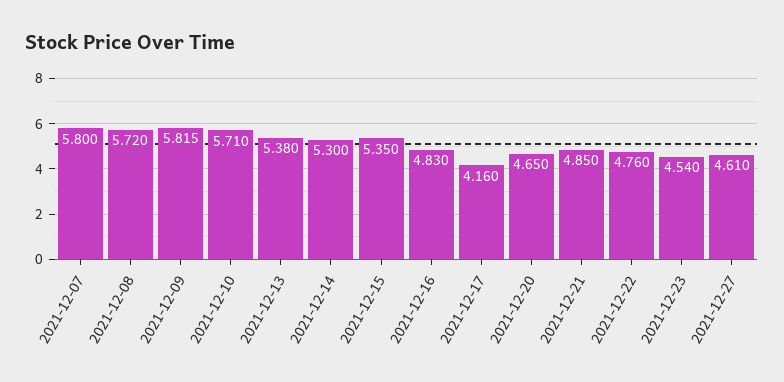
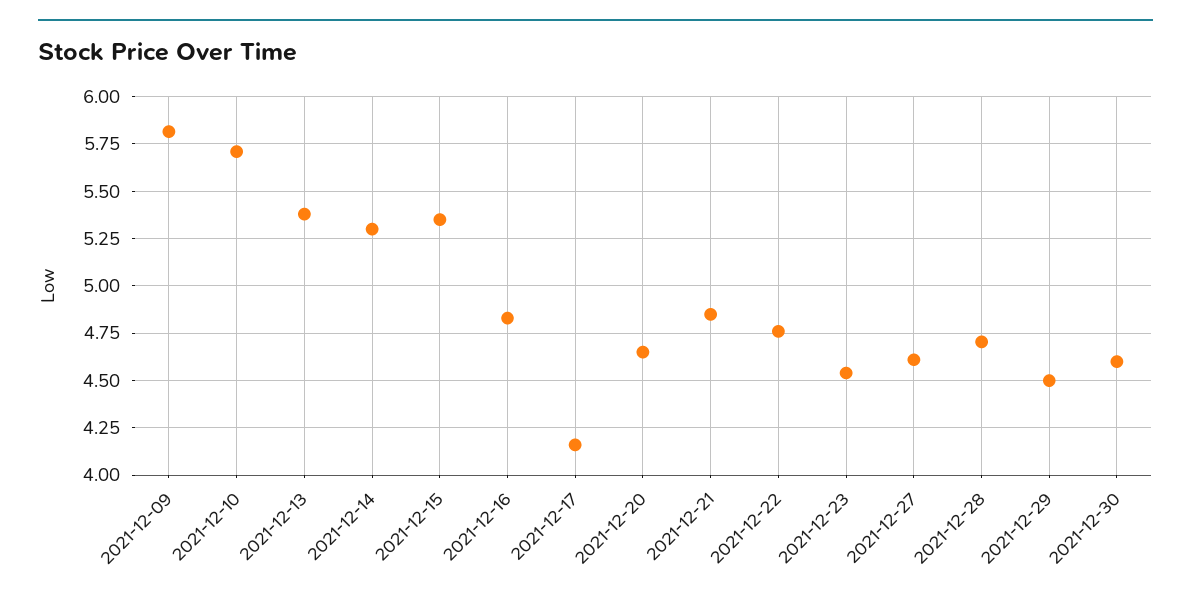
2021-12-07: 5.8 -> none
2021-12-08: 5.72 -> none
2021-12-28: none -> 4.7
2021-12-29: none -> 4.5
2021-12-30: none -> 4.6

